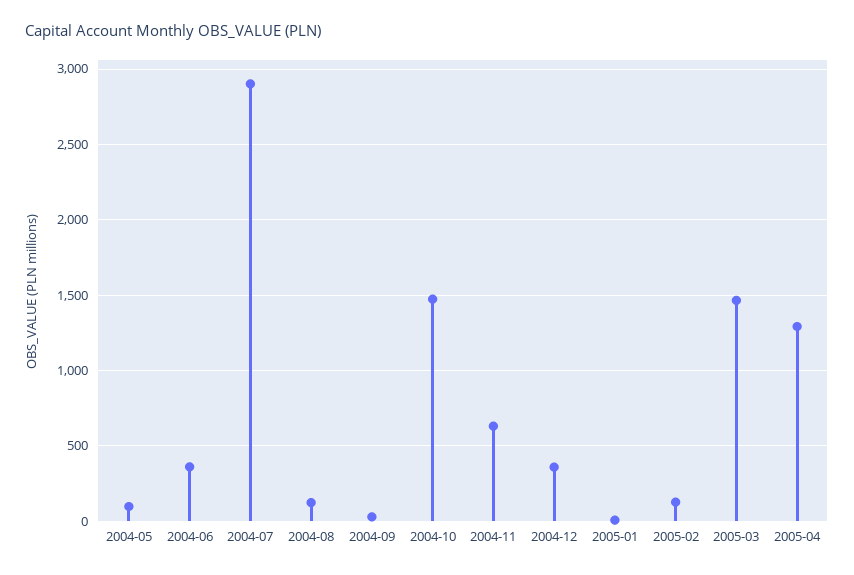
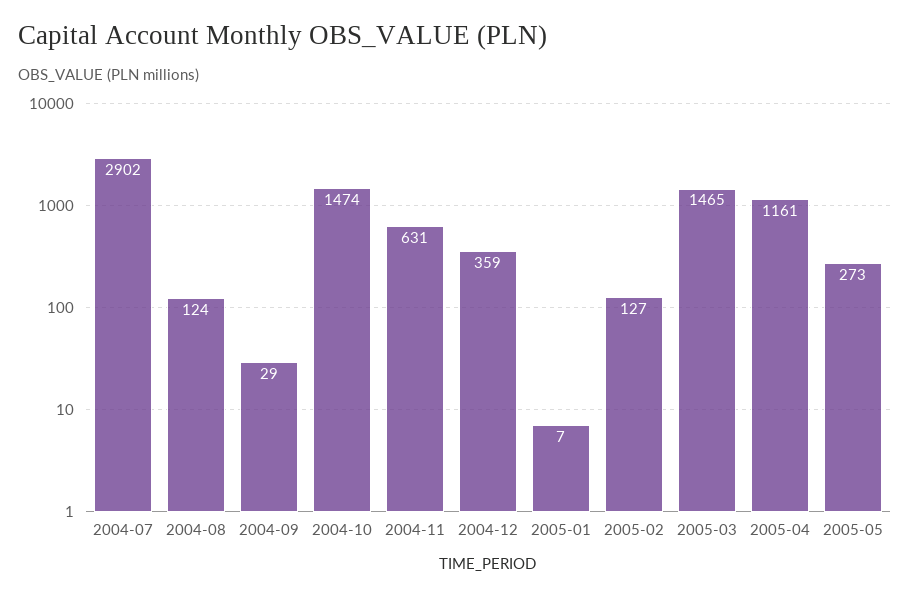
2004-05: 100 -> none
2004-06: 350 -> none
2005-04: 1300 -> 1161
2005-05: none -> 273

